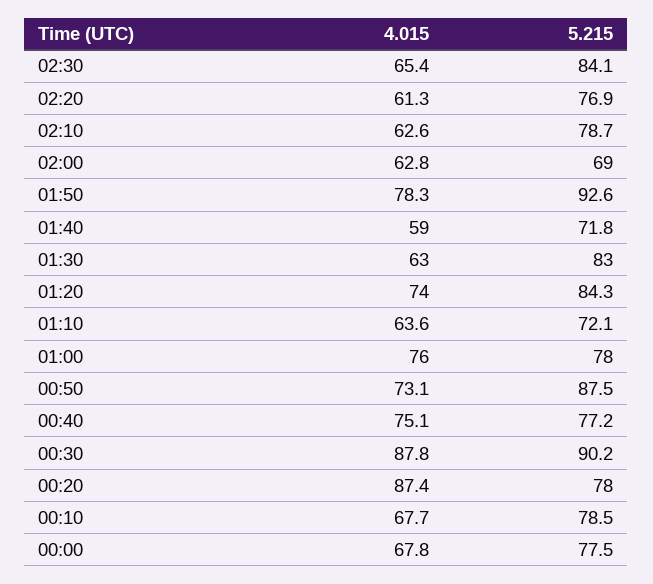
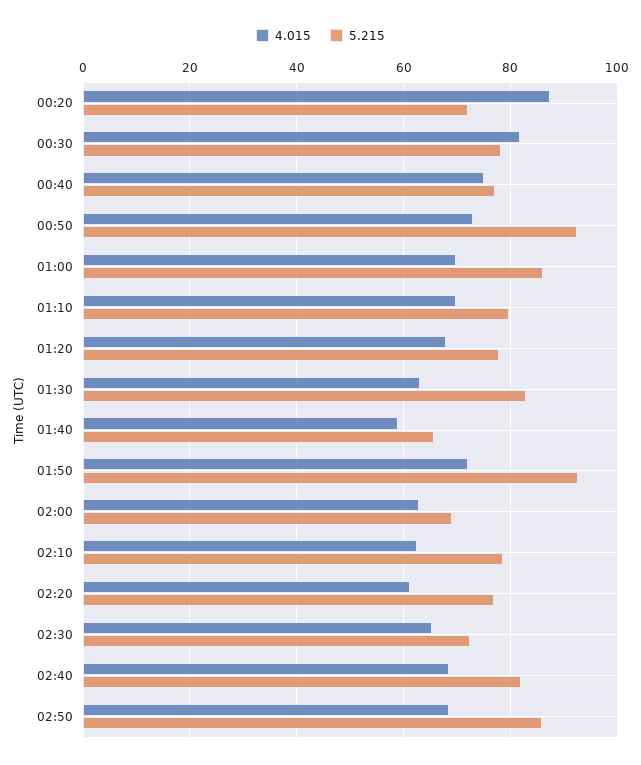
5.215, 02:30: 84.1 -> 72
4.015, 01:50: 78.3 -> 72
5.215, 01:40: 71.8 -> 66
4.015, 01:20: 74 -> 68
5.215, 01:20: 84.3 -> 78
4.015, 01:10: 63.6 -> 70
5.215, 01:10: 72.1 -> 80
4.015, 01:00: 76 -> 70
5.215, 01:00: 78 -> 86
5.215, 00:50: 87.5 -> 92
4.015, 00:30: 87.8 -> 82
5.215, 00:30: 90.2 -> 78
5.215, 00:20: 78 -> 72
4.015, 00:10: 67.7 -> none
5.215, 00:10: 78.5 -> none
4.015, 00:00: 67.8 -> none
5.215, 00:00: 77.5 -> none
4.015, 02:40: none -> 68
5.215, 02:40: none -> 82
4.015, 02:50: none -> 68
5.215, 02:50: none -> 86

